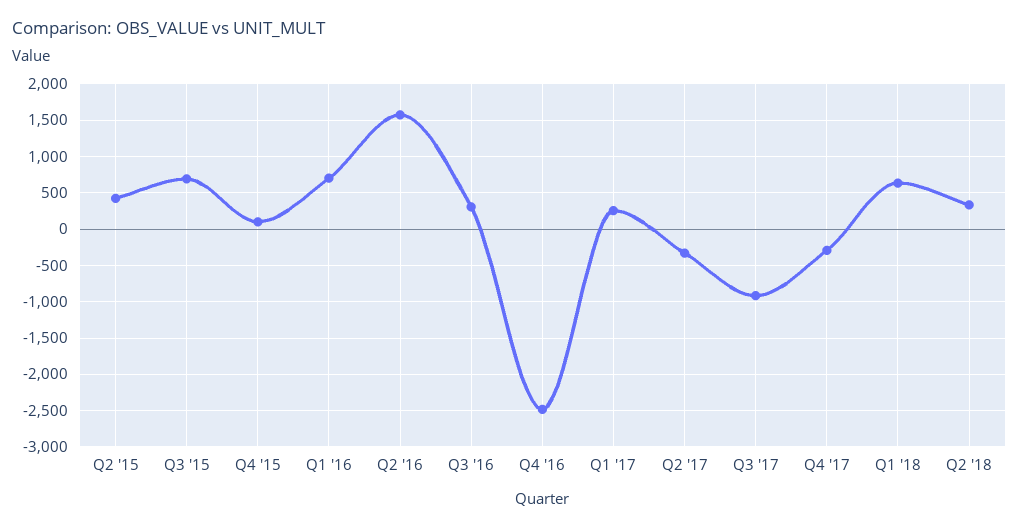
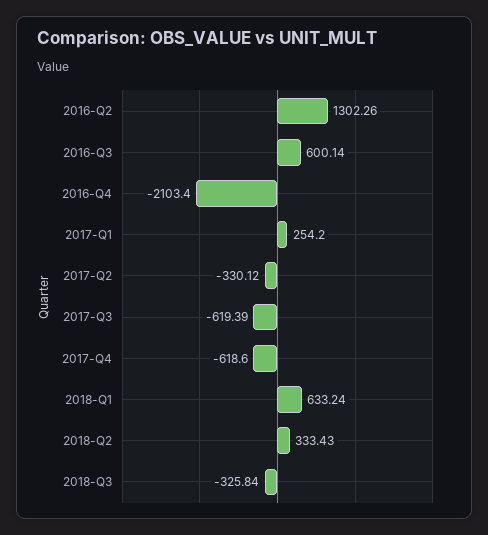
Q2 '15: 400 -> none
Q3 '15: 700 -> none
Q4 '15: 100 -> none
Q1 '16: 700 -> none
Q2 '16: 1600 -> 1302.26
Q3 '16: 300 -> 600.14
Q4 '16: -2500 -> -2103.4
Q3 '17: -900 -> -619.39
Q4 '17: -300 -> -618.6
2018-Q3: none -> -325.84

